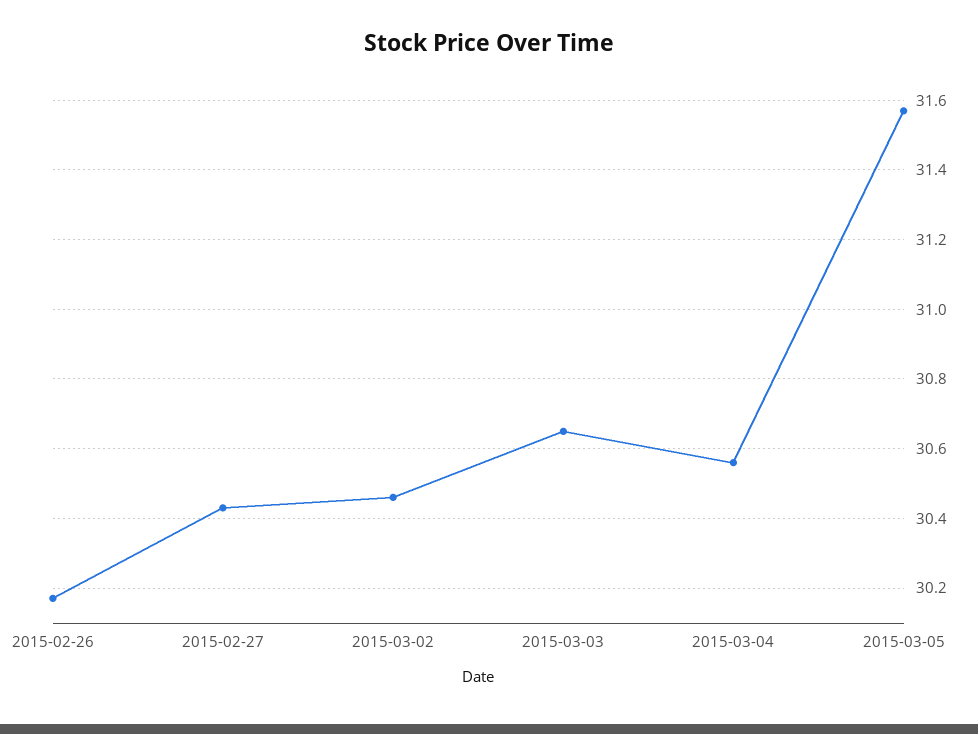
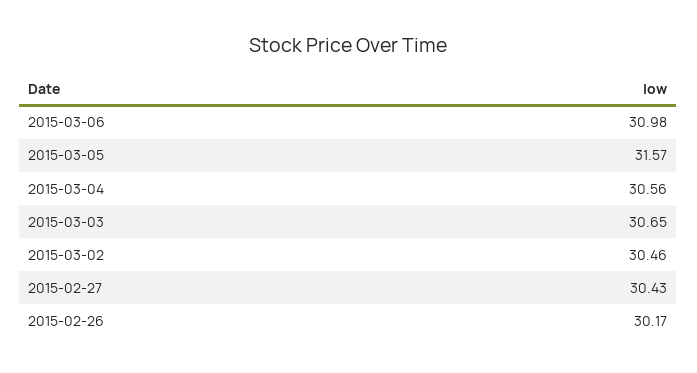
2015-03-06: none -> 30.98

